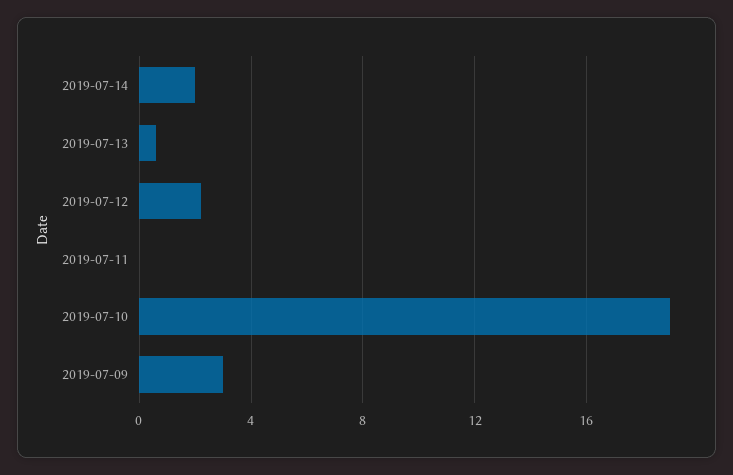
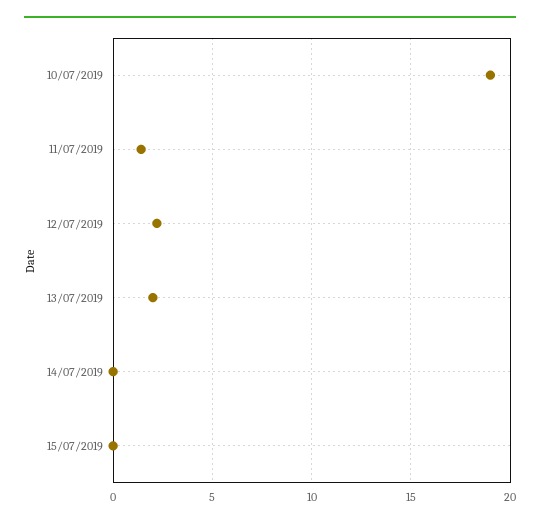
2019-07-14: 2 -> 0
2019-07-13: 0.5 -> 2
2019-07-11: 0 -> 1.5
2019-07-09: 3 -> none
15/07/2019: none -> 0

